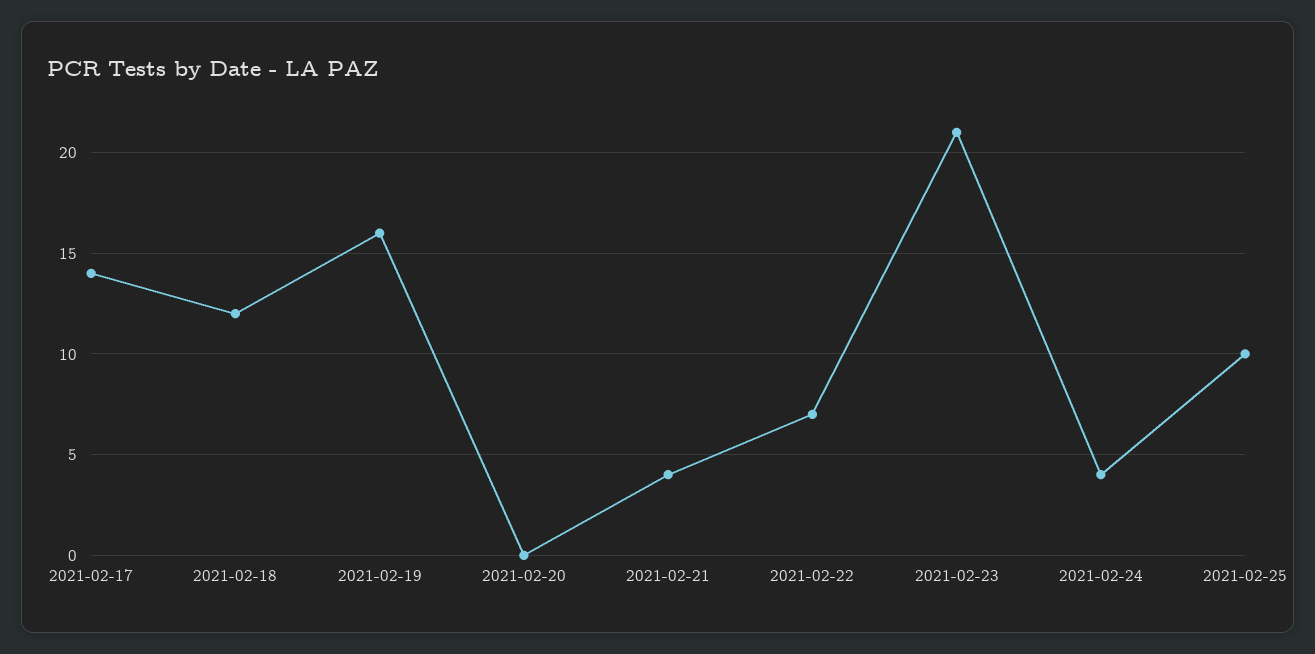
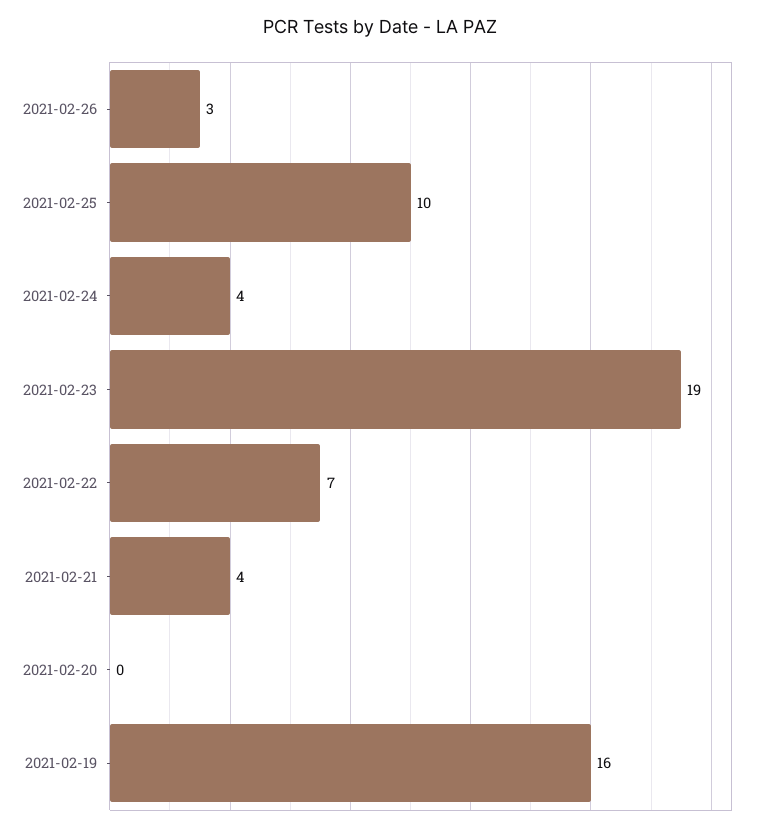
2021-02-17: 14 -> none
2021-02-18: 12 -> none
2021-02-23: 21 -> 19
2021-02-26: none -> 3

